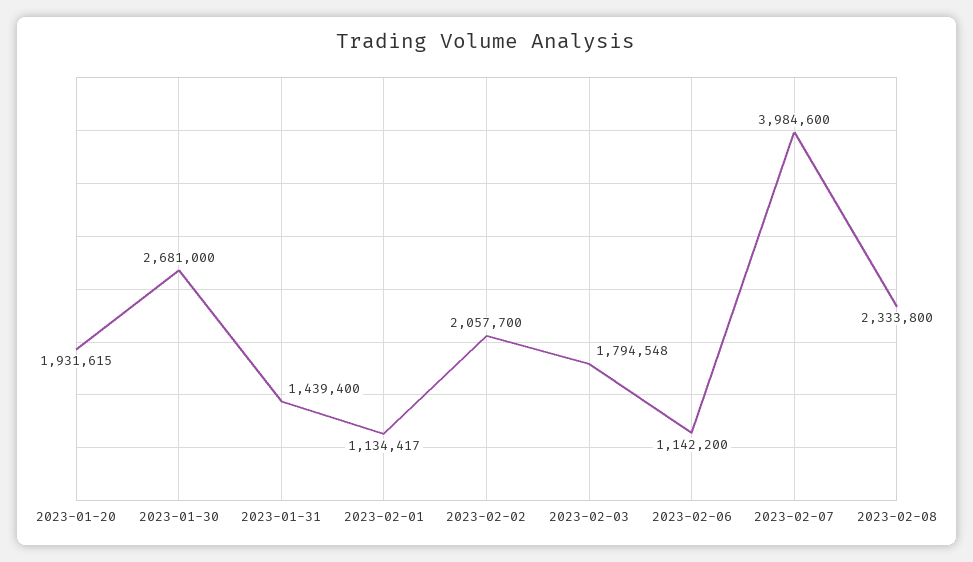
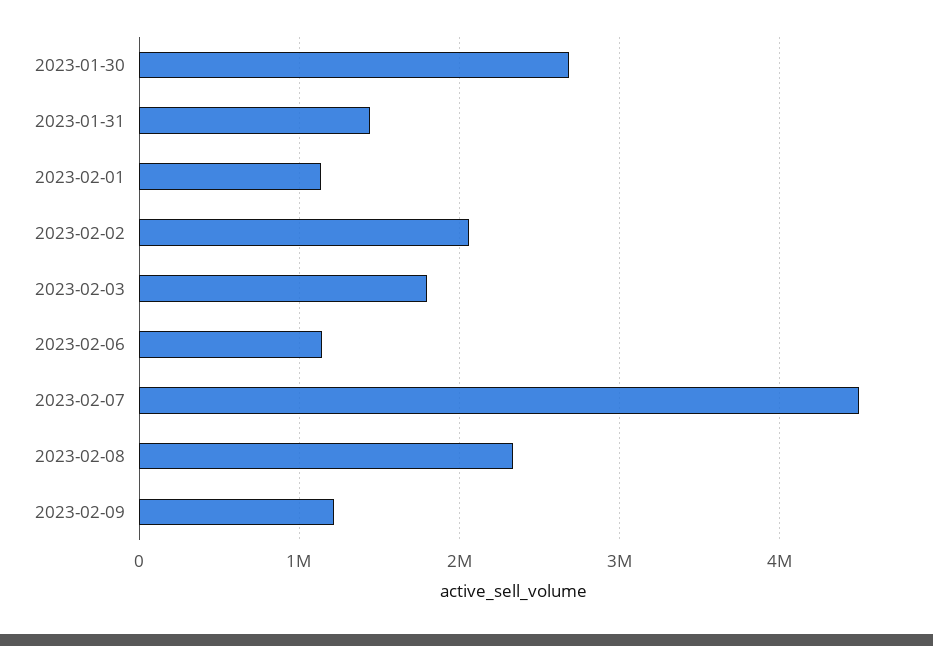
2023-01-20: 1931615 -> none
2023-02-07: 3984600 -> 4500000
2023-02-09: none -> 1200000

